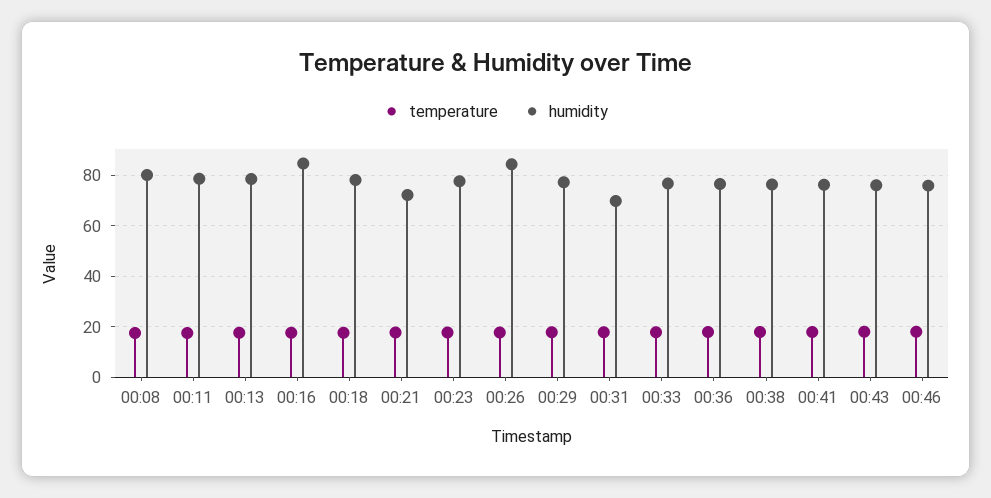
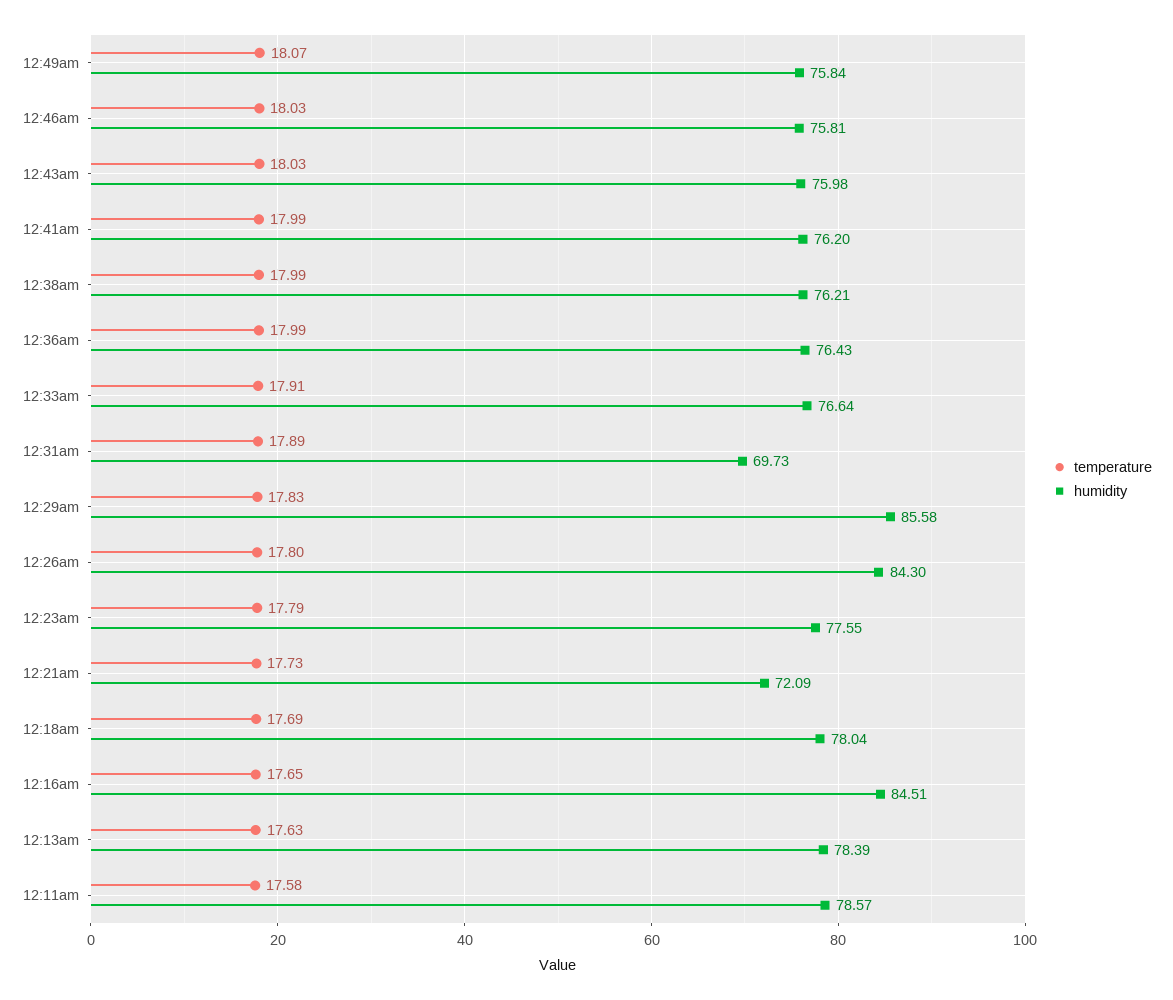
temperature, 00:08: 17.5 -> none
humidity, 00:08: 80 -> none
humidity, 00:29: 77.5 -> 85.58
temperature, 12:49am: none -> 18.07
humidity, 12:49am: none -> 75.84

